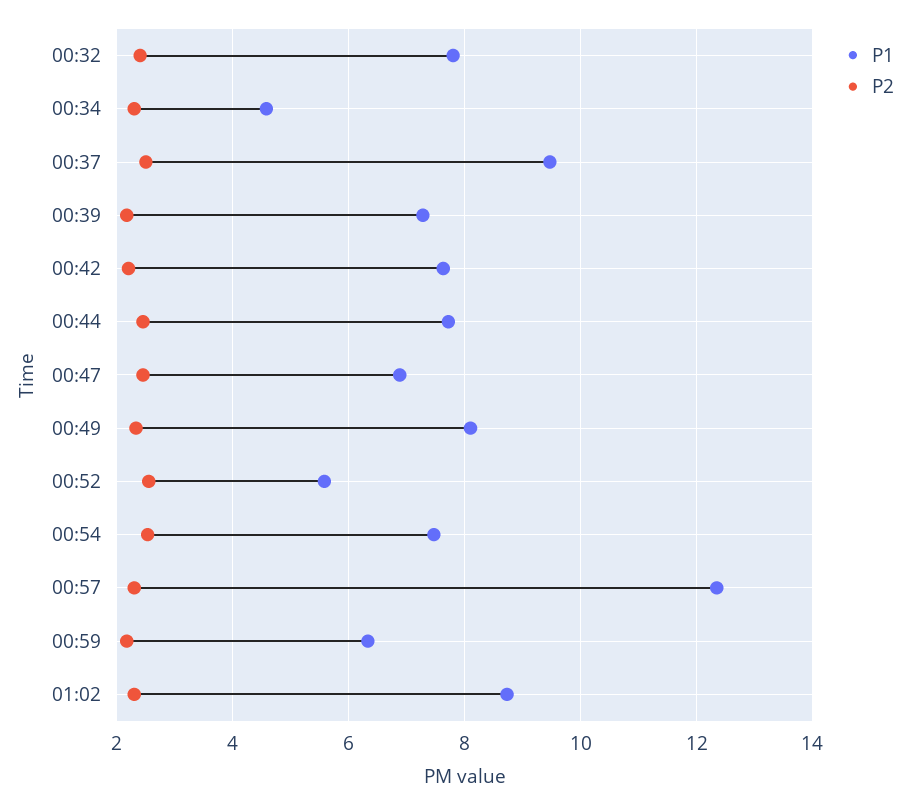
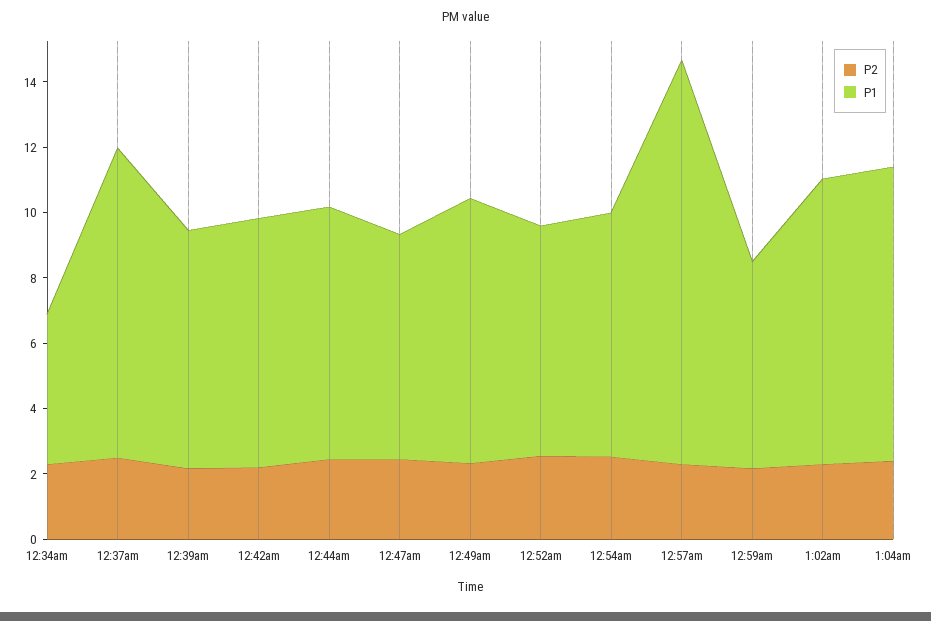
P1, 00:32: 7.8 -> none
P2, 00:32: 2.4 -> none
P1, 00:52: 5.6 -> 7
P2, 1:04am: none -> 2.5
P1, 1:04am: none -> 9

